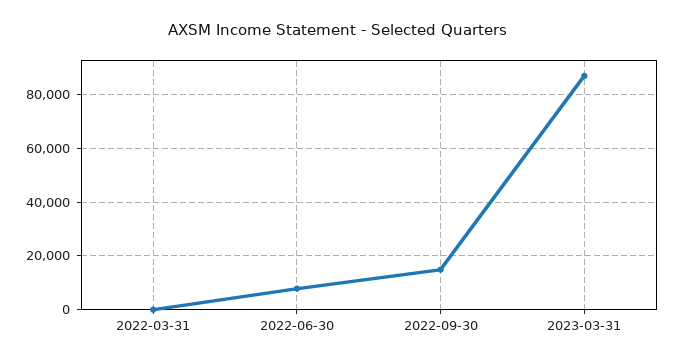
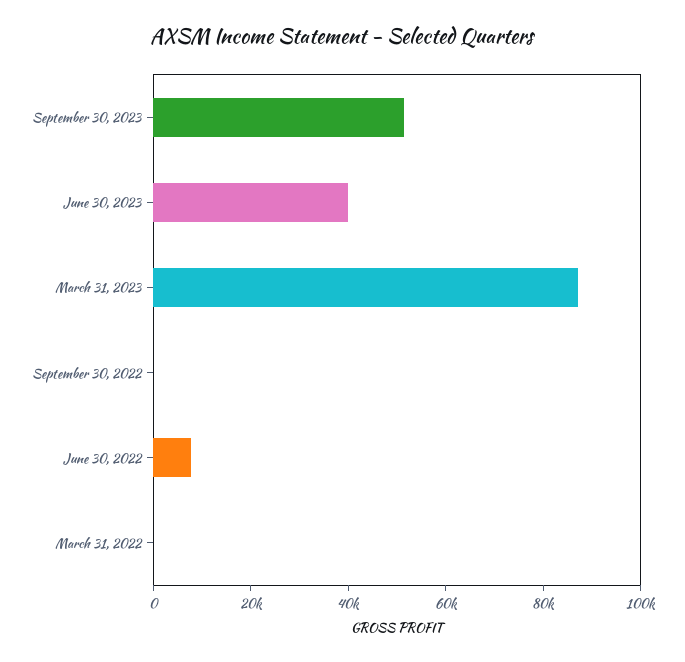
2022-09-30: 15000 -> 0
September 30, 2023: none -> 50000
June 30, 2023: none -> 40000

